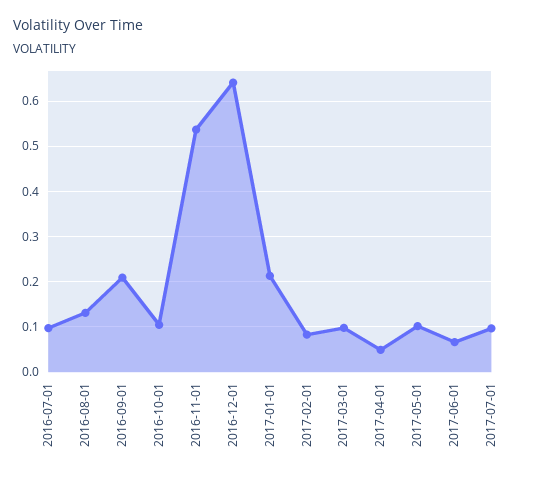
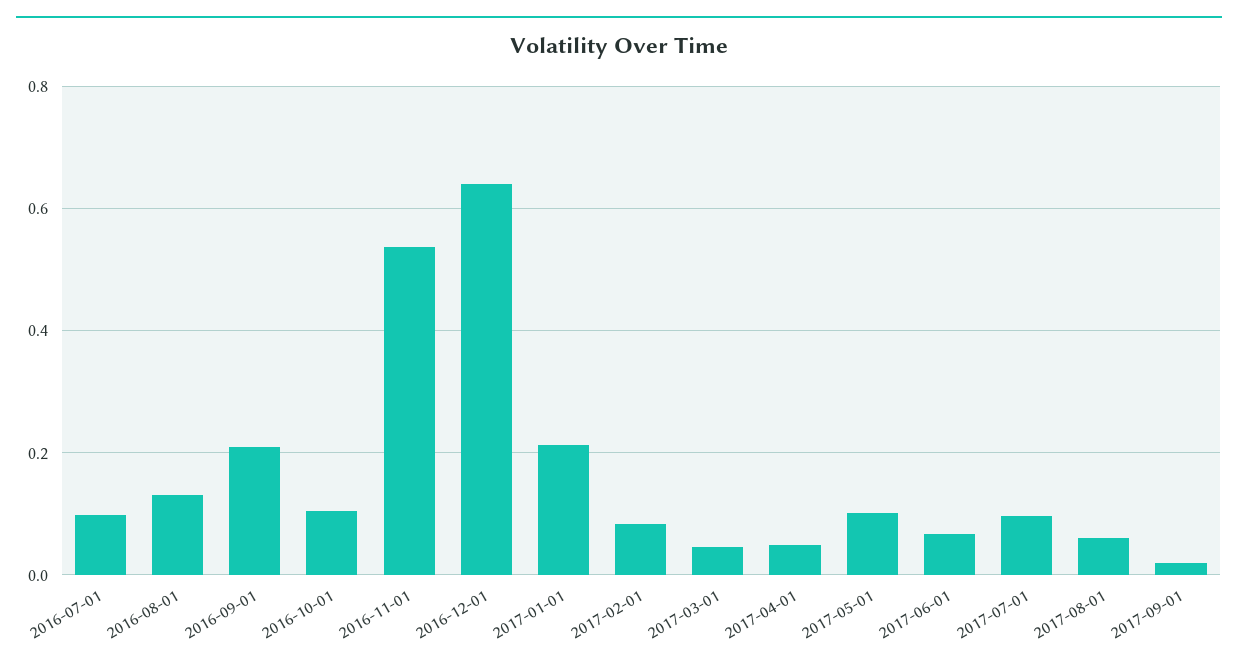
2017-03-01: 0.1 -> 0.04
2017-08-01: none -> 0.06
2017-09-01: none -> 0.02

